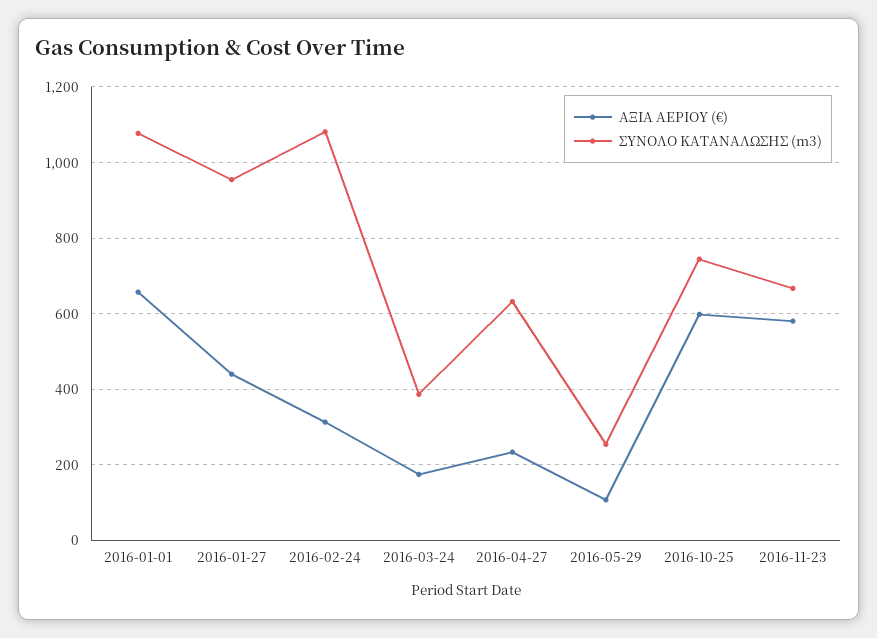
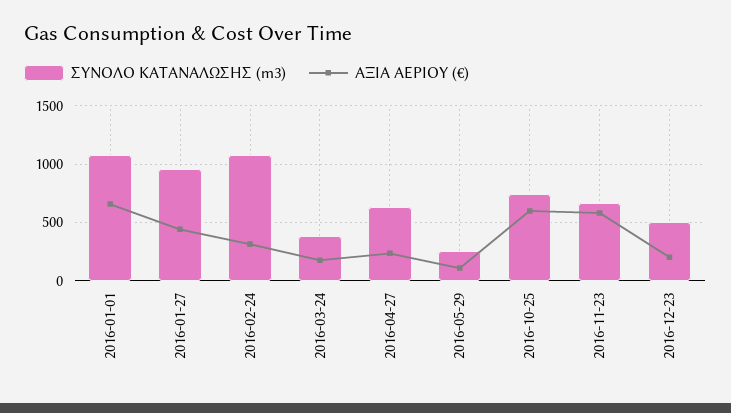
ΣΥΝΟΛΟ ΚΑΤΑΝΑΛΩΣΗΣ (m3), 2016-12-23: none -> 500
ΑΞΙΑ ΑΕΡΙΟΥ (€), 2016-12-23: none -> 200

